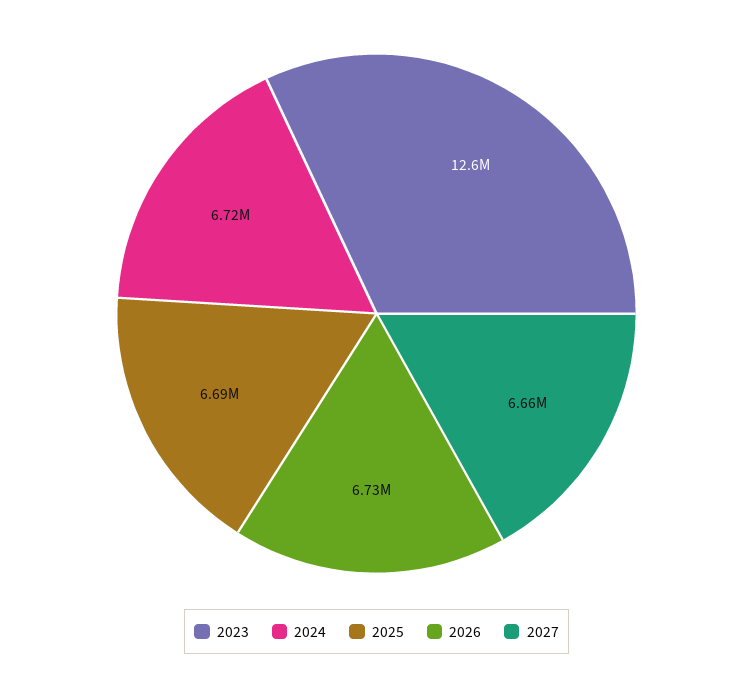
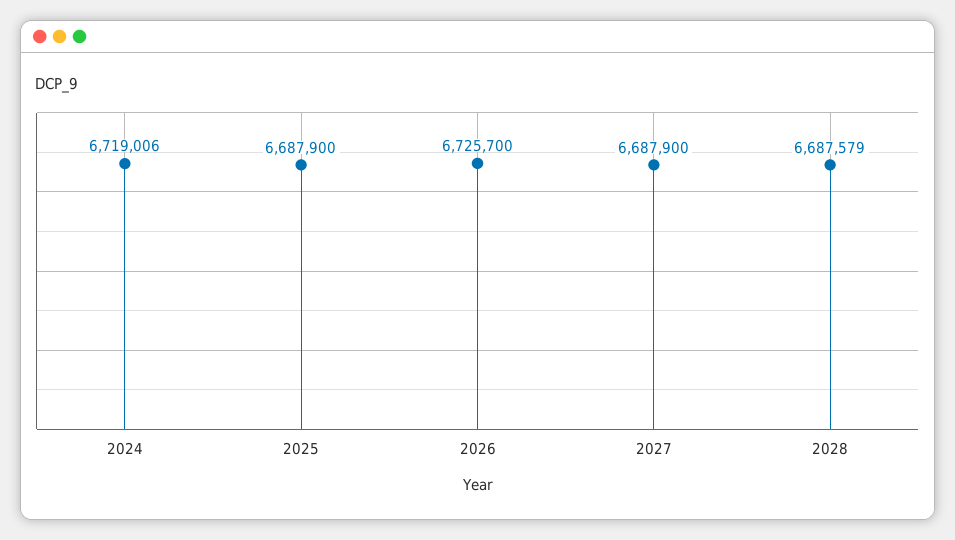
2023: 12600000 -> none
2027: 6660000 -> 6687900
2028: none -> 6687579

